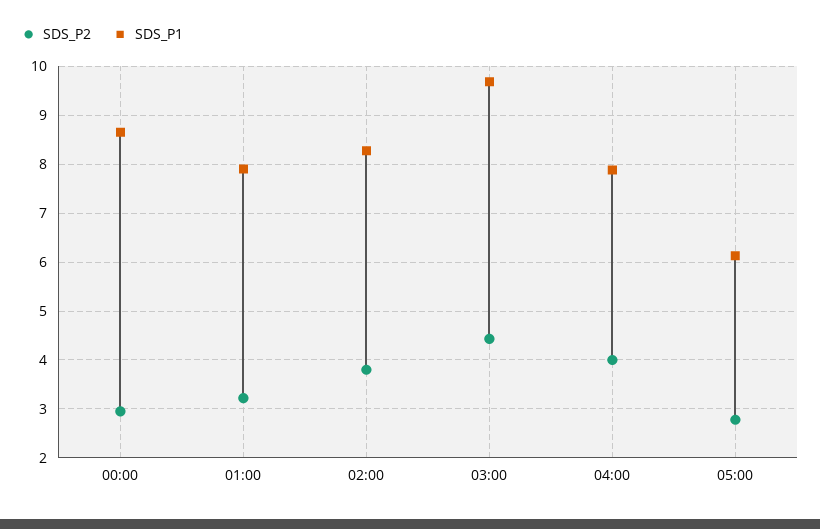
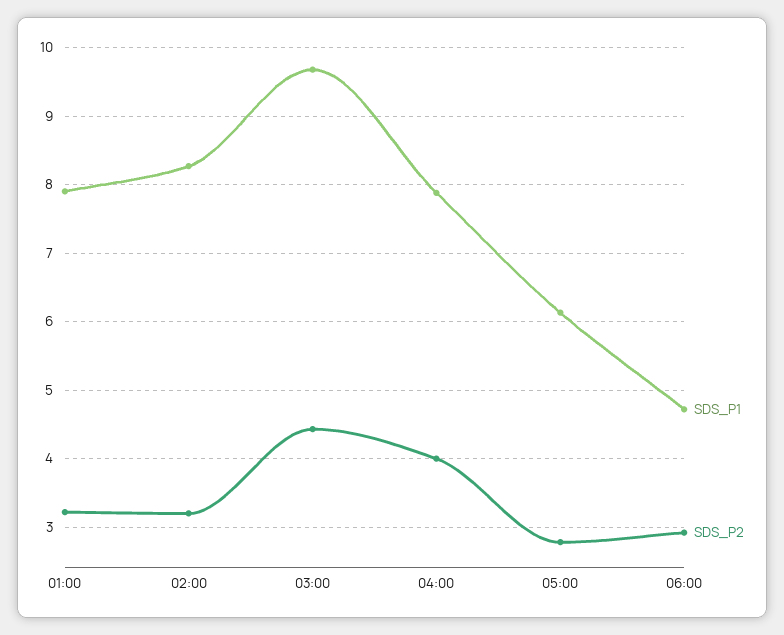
SDS_P2, 00:00: 3 -> none
SDS_P1, 00:00: 8.6 -> none
SDS_P2, 02:00: 3.8 -> 3.2
SDS_P1, 06:00: none -> 4.7
SDS_P2, 06:00: none -> 2.9

